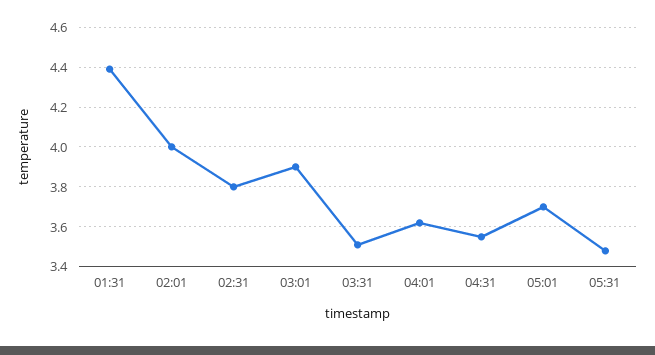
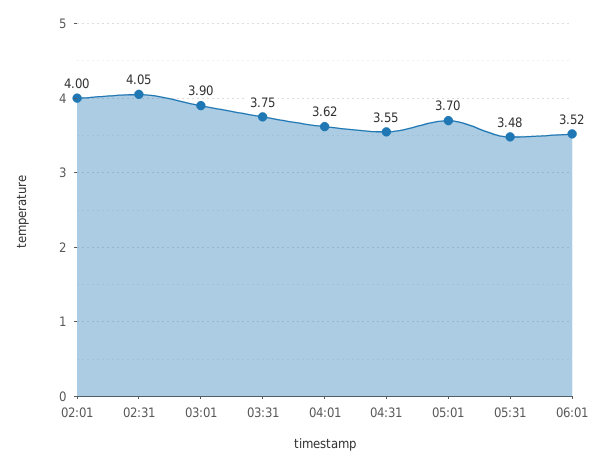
01:31: 4.4 -> none
02:31: 3.8 -> 4.05
03:31: 3.5 -> 3.75
06:01: none -> 3.52

